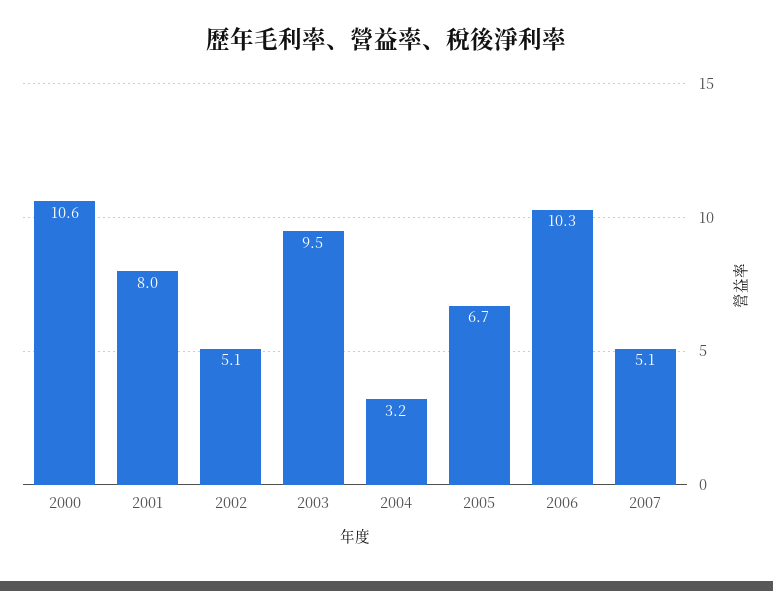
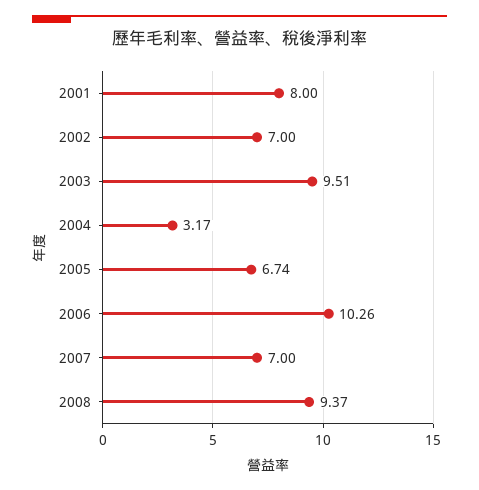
2000: 10.6 -> none
2002: 5.1 -> 7
2007: 5.1 -> 7
2008: none -> 9.37

